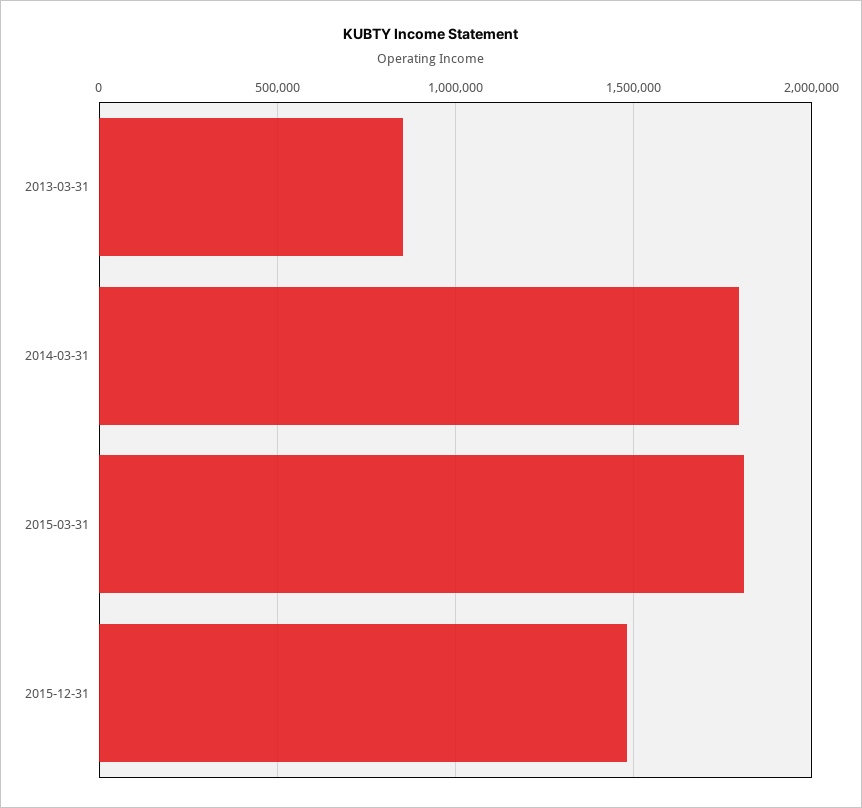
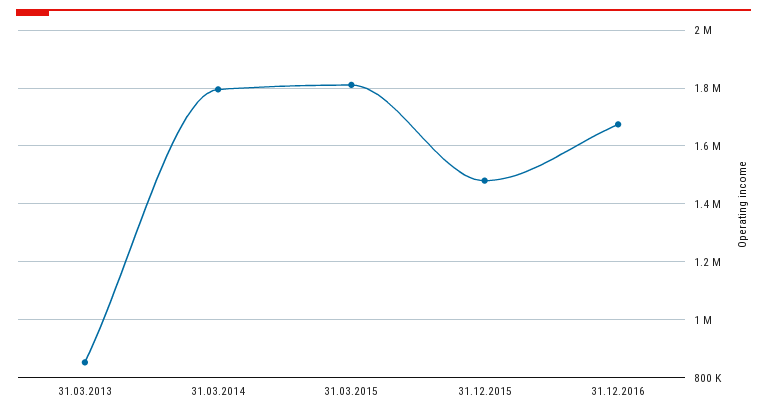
31.12.2016: none -> 1675000

